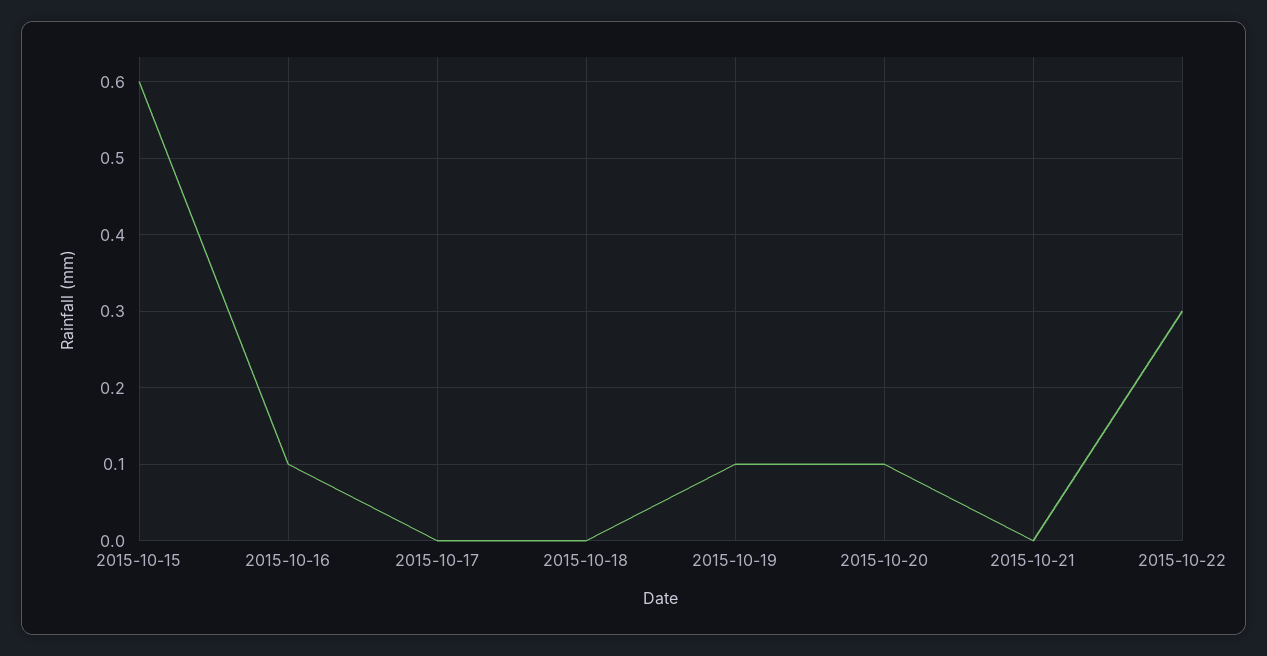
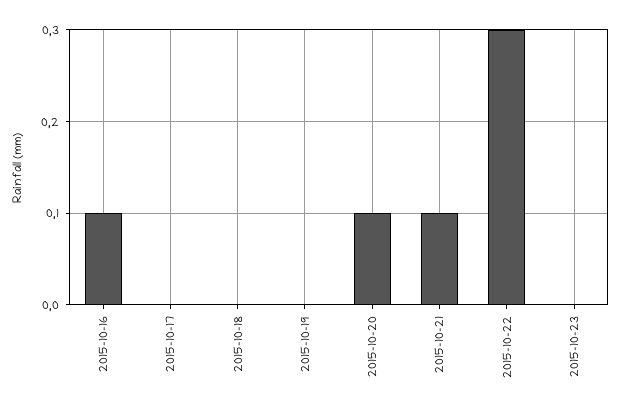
2015-10-15: 0.6 -> none
2015-10-19: 0.1 -> 0
2015-10-21: 0 -> 0.1
2015-10-23: none -> 0

